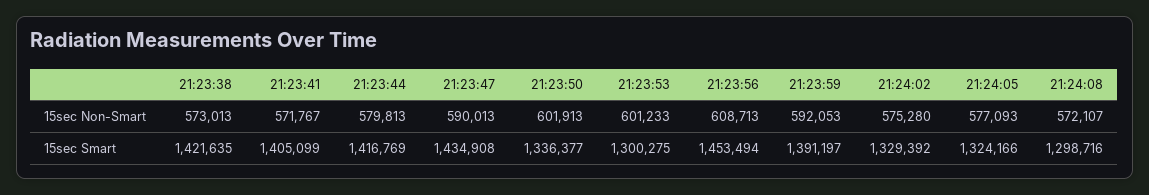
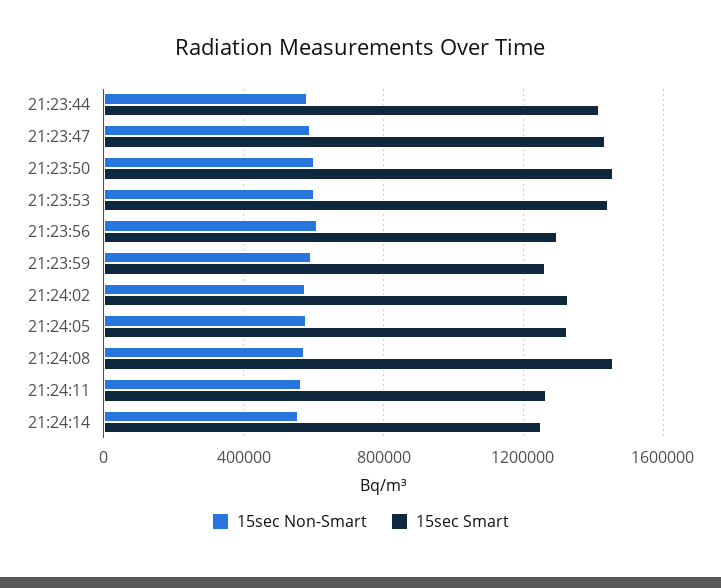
15sec Non-Smart, 21:23:38: 573013 -> none
15sec Non-Smart, 21:23:41: 571767 -> none
15sec Smart, 21:23:38: 1421635 -> none
15sec Smart, 21:23:41: 1405099 -> none
15sec Smart, 21:23:50: 1336377 -> 1450000
15sec Smart, 21:23:53: 1300275 -> 1450000
15sec Smart, 21:23:56: 1453494 -> 1300000
15sec Smart, 21:23:59: 1391197 -> 1250000
15sec Smart, 21:24:08: 1298716 -> 1450000
15sec Non-Smart, 21:24:11: none -> 550000
15sec Smart, 21:24:11: none -> 1250000
15sec Non-Smart, 21:24:14: none -> 550000
15sec Smart, 21:24:14: none -> 1250000

